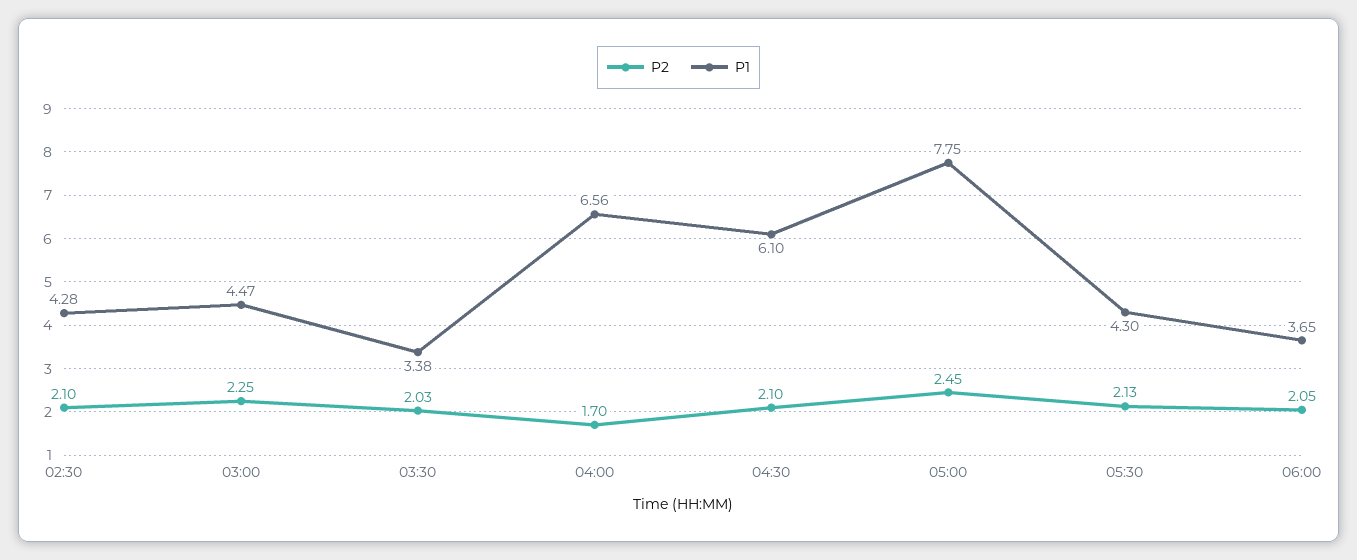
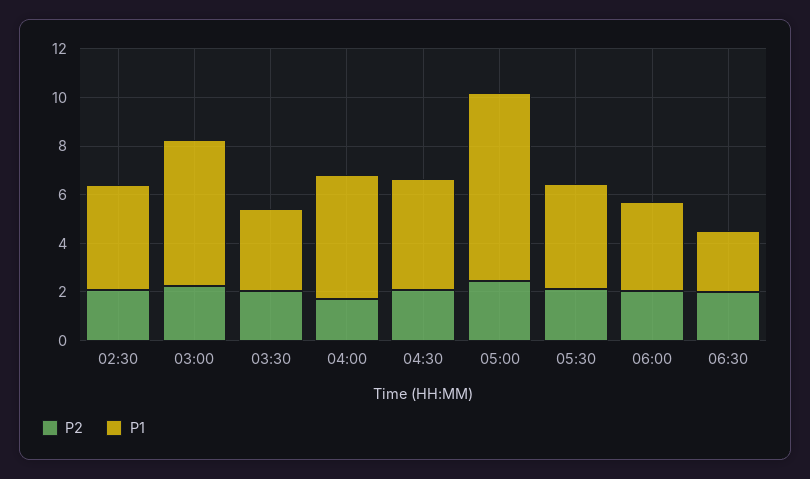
P1, 03:00: 4.47 -> 6
P1, 04:00: 6.56 -> 5
P1, 04:30: 6.1 -> 4.5
P2, 06:30: none -> 2
P1, 06:30: none -> 2.5

